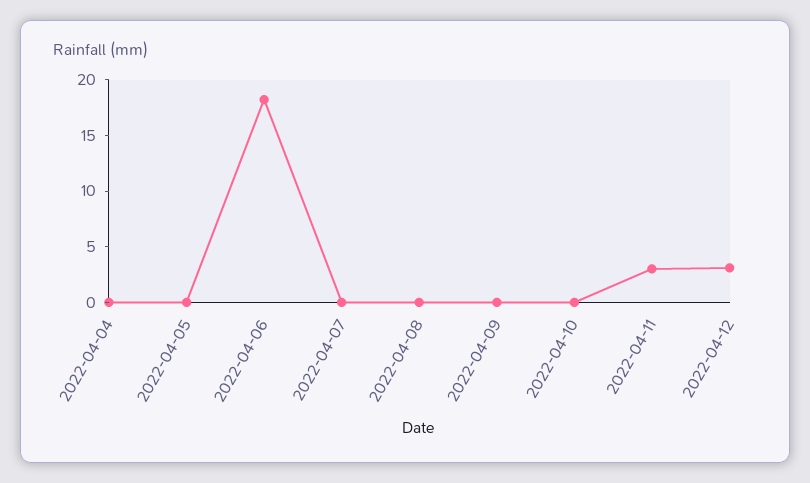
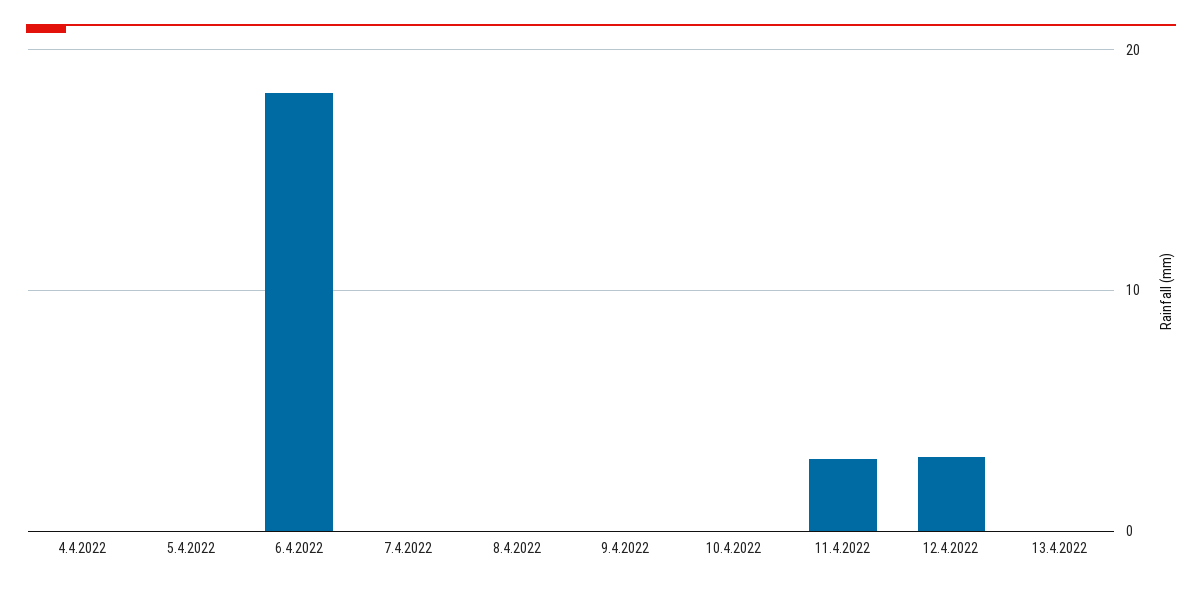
13.4.2022: none -> 0

